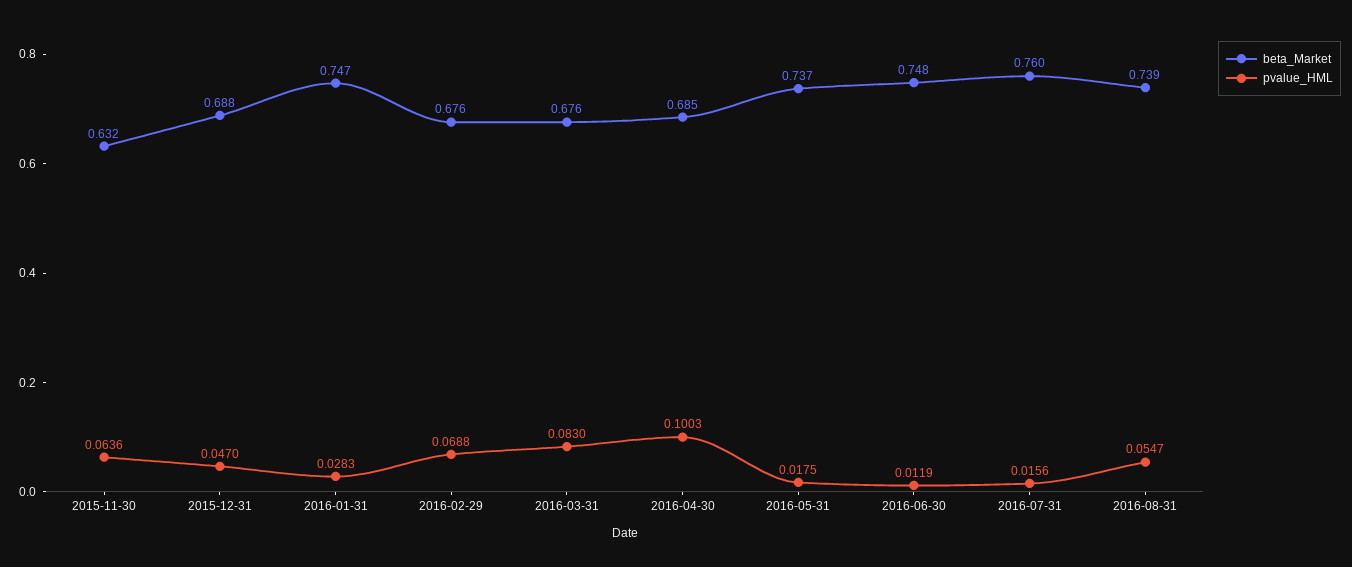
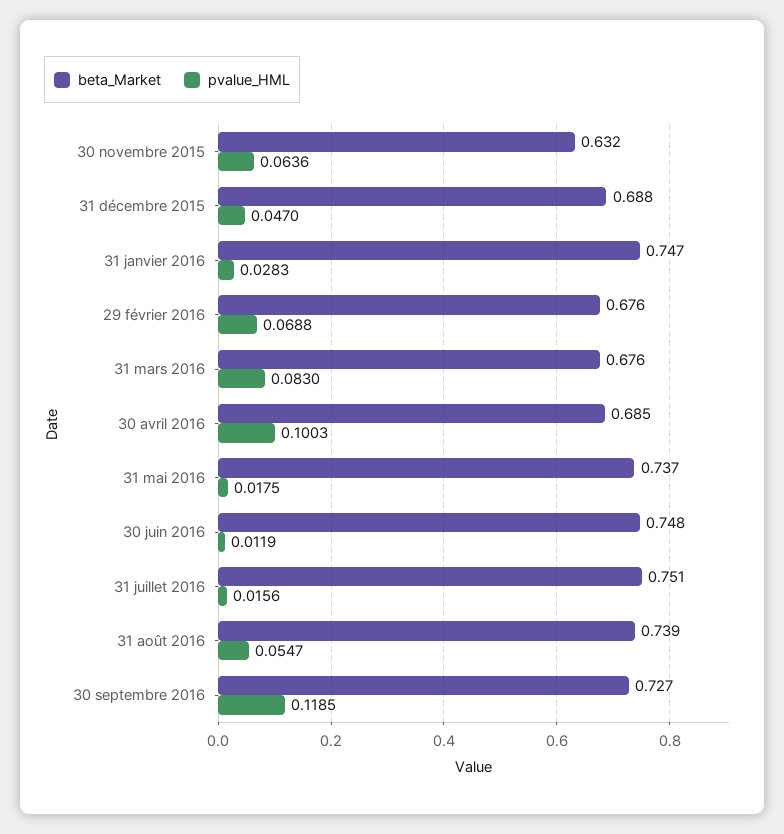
beta_Market, 2016-07-31: 0.76 -> 0.751
beta_Market, 30 septembre 2016: none -> 0.727
pvalue_HML, 30 septembre 2016: none -> 0.1185

